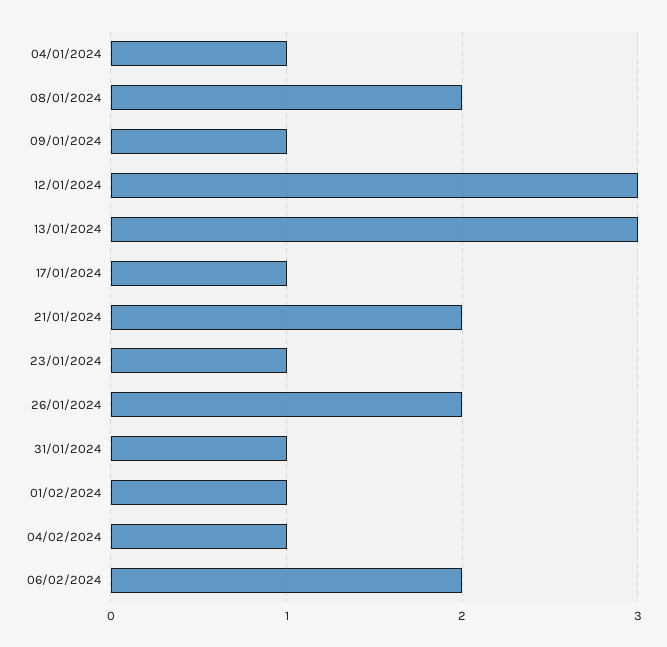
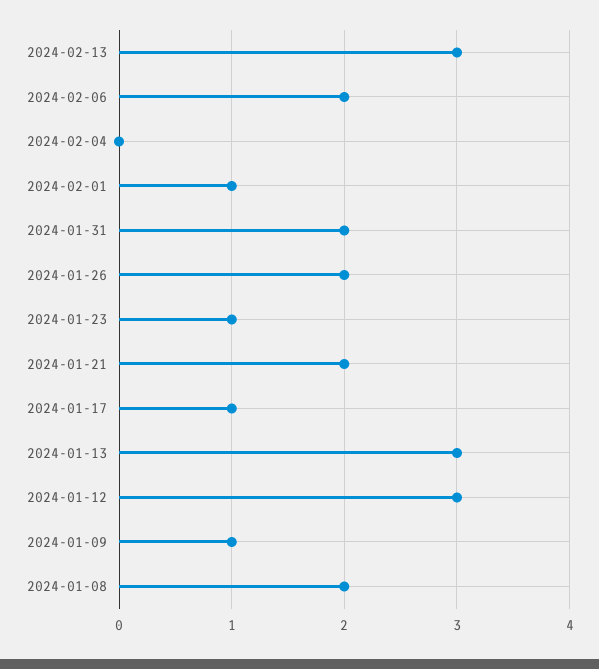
04/01/2024: 1 -> none
31/01/2024: 1 -> 2
04/02/2024: 1 -> 0
2024-02-13: none -> 3

